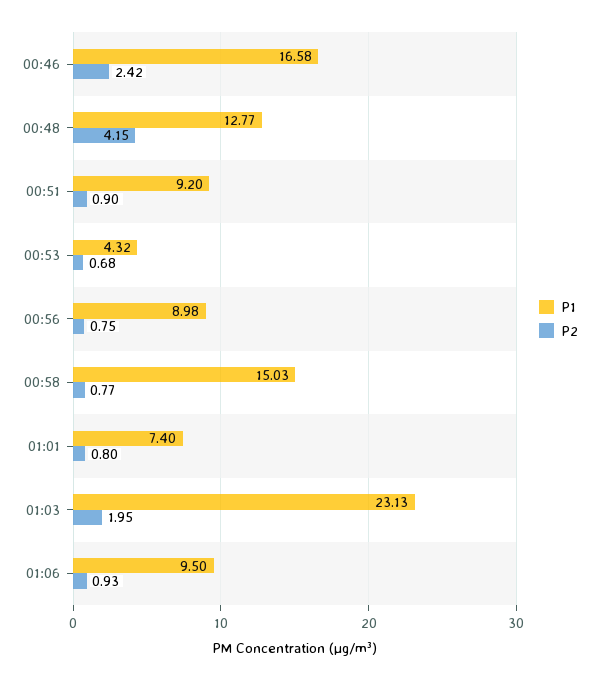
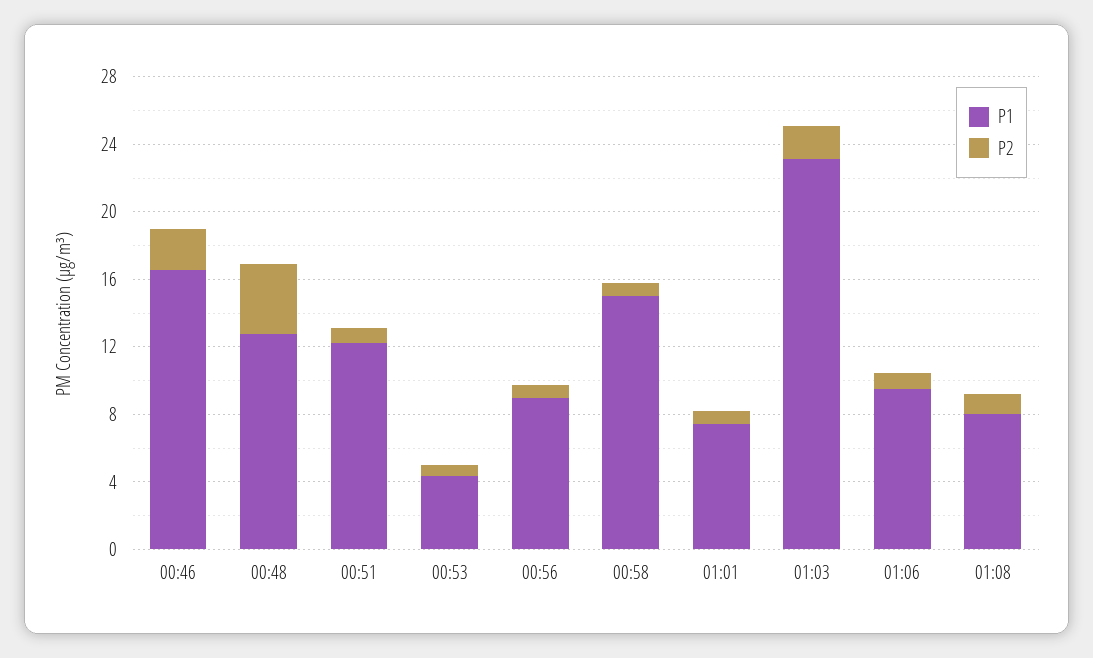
P1, 00:51: 9.2 -> 12
P1, 01:08: none -> 8
P2, 01:08: none -> 1

